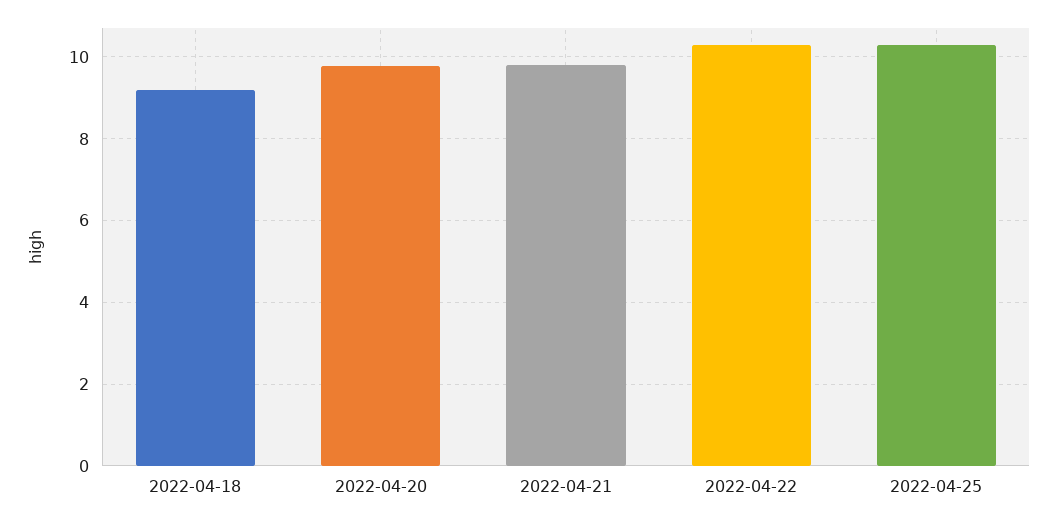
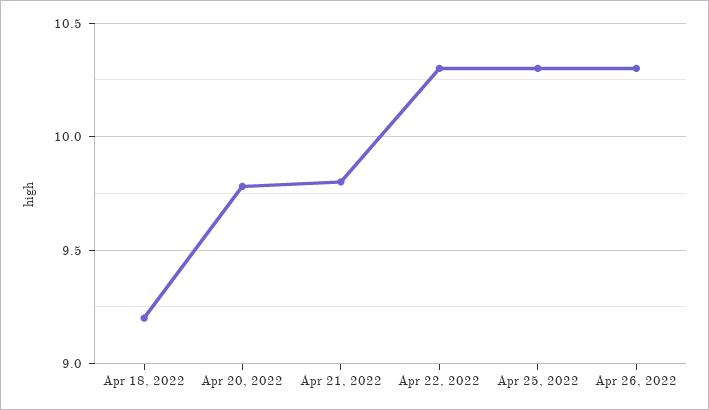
Apr 26, 2022: none -> 10.3

